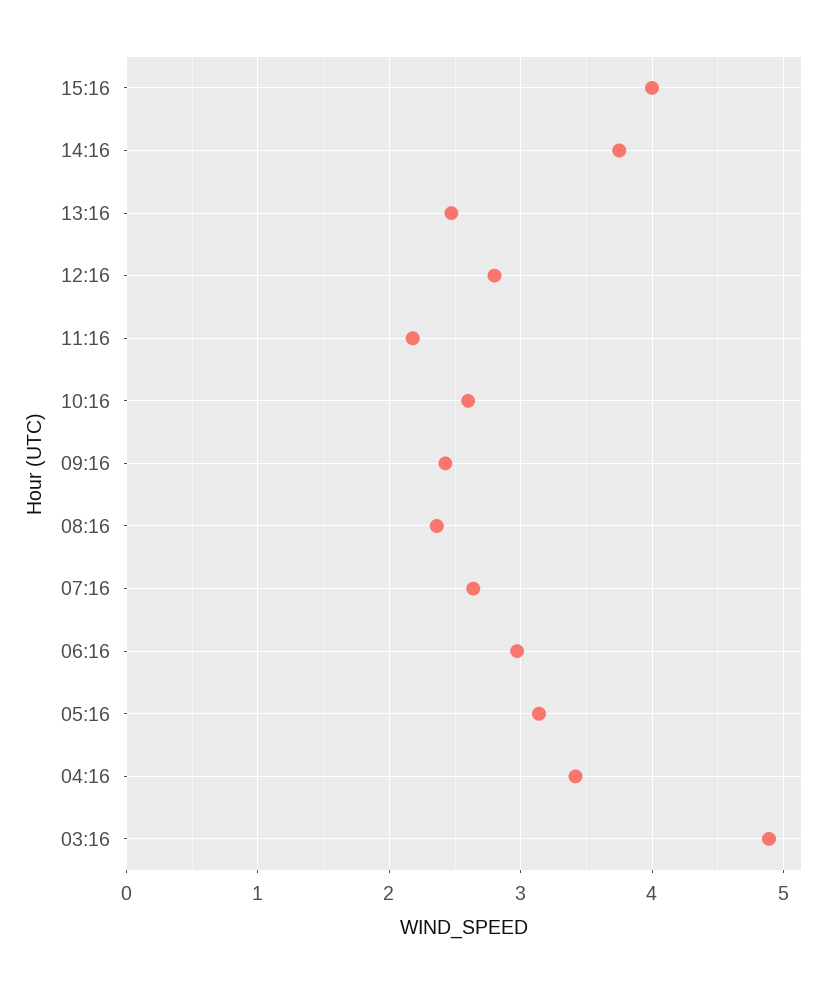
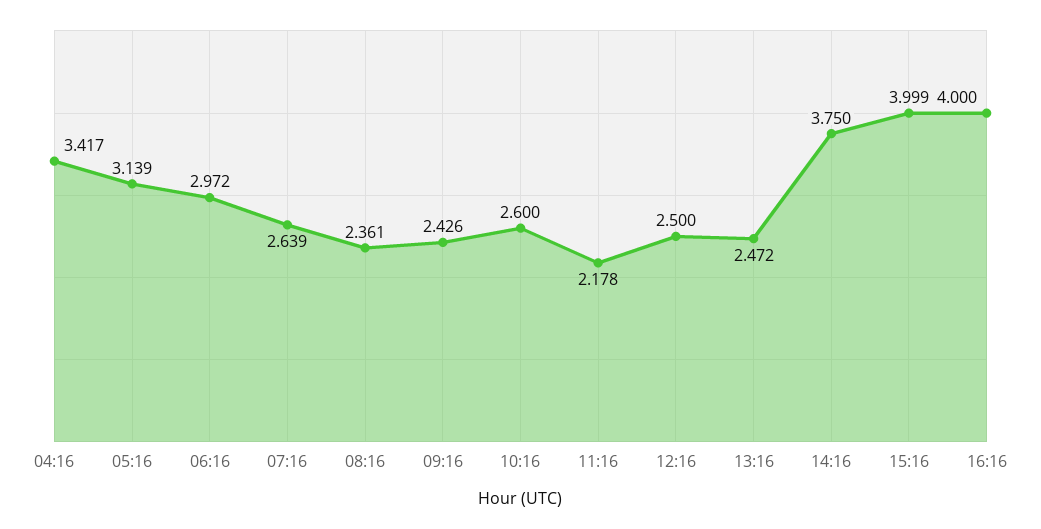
12:16: 2.8 -> 2.5
03:16: 4.9 -> none
16:16: none -> 4

